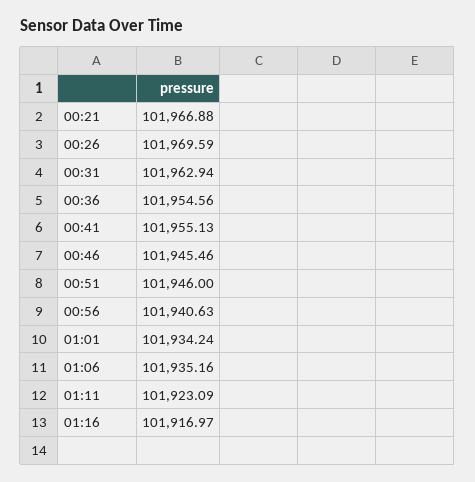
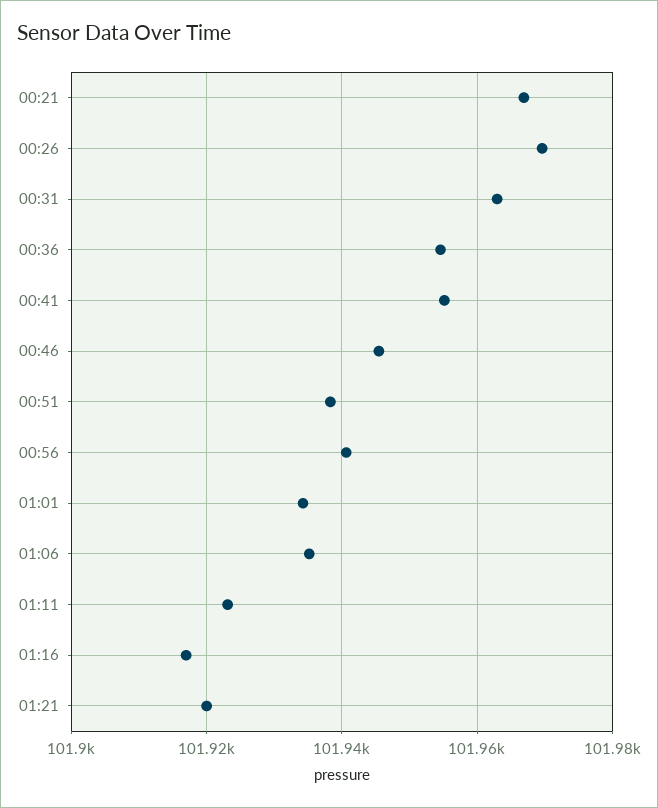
00:51: 101946 -> 101938
01:21: none -> 101920

